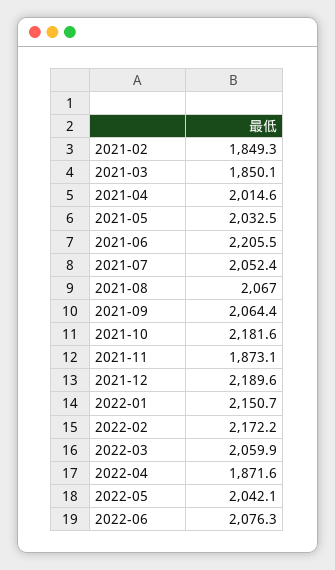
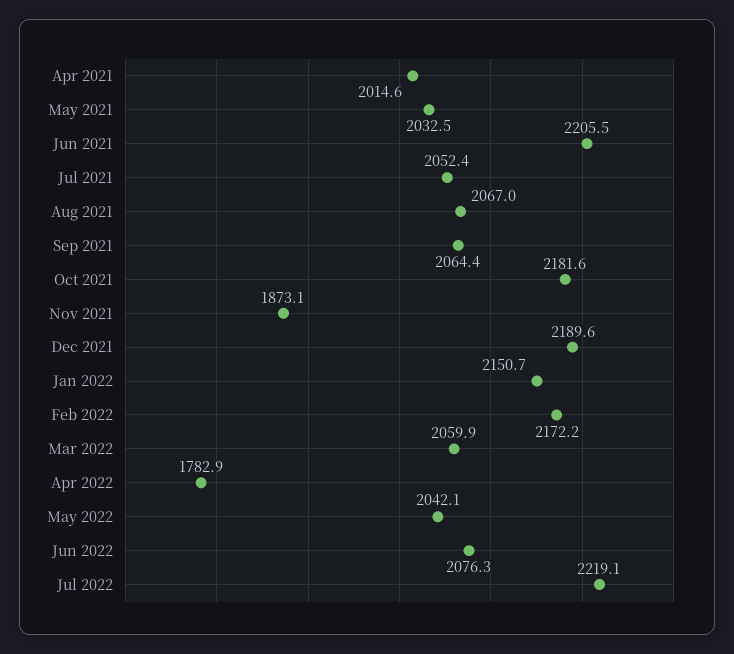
2021-02: 1849.3 -> none
2021-03: 1850.1 -> none
2022-04: 1871.6 -> 1782.9
Jul 2022: none -> 2219.1

